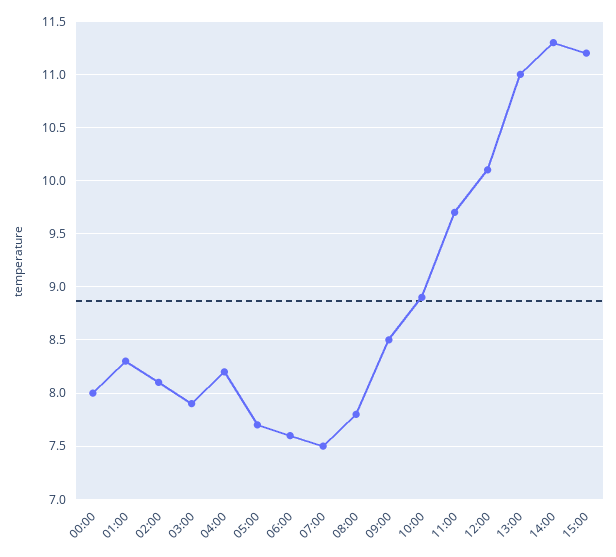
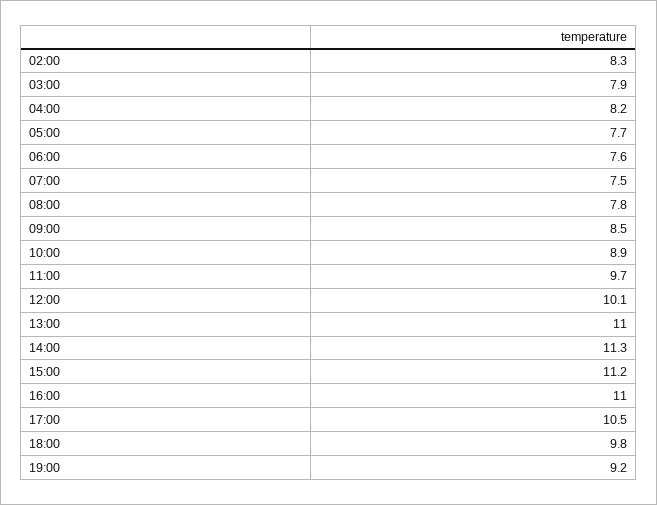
00:00: 8 -> none
01:00: 8.3 -> none
02:00: 8.1 -> 8.3
16:00: none -> 11
17:00: none -> 10.5
18:00: none -> 9.8
19:00: none -> 9.2

